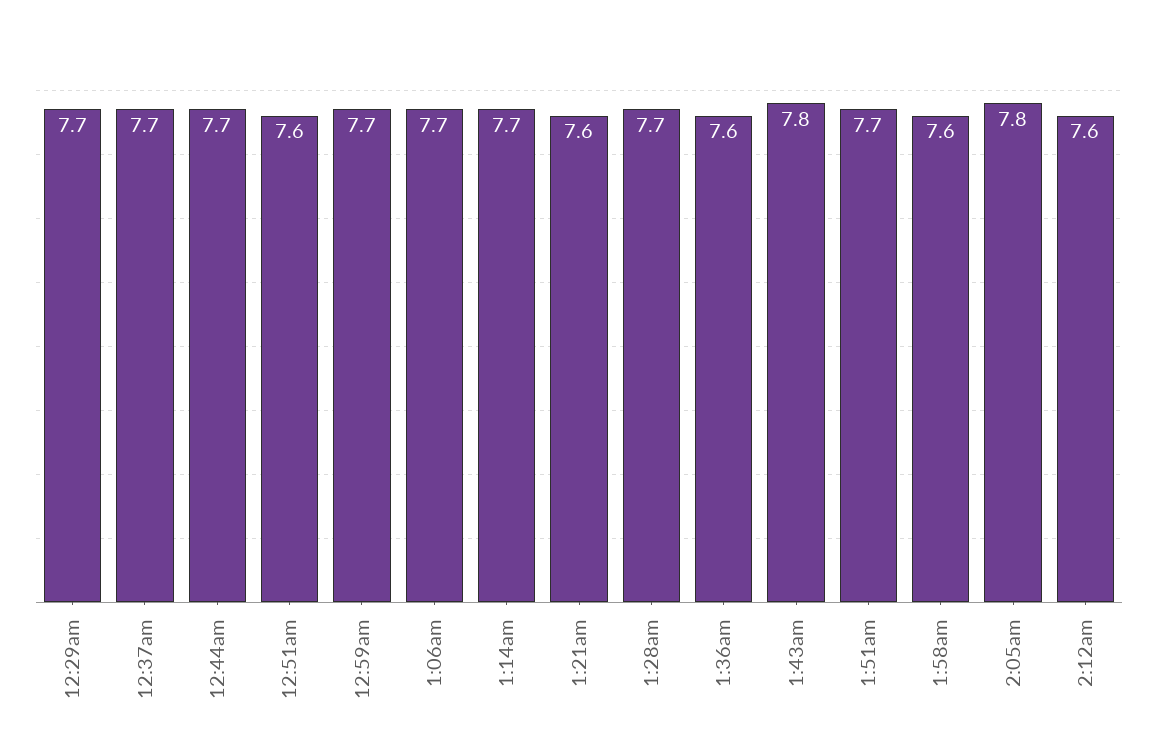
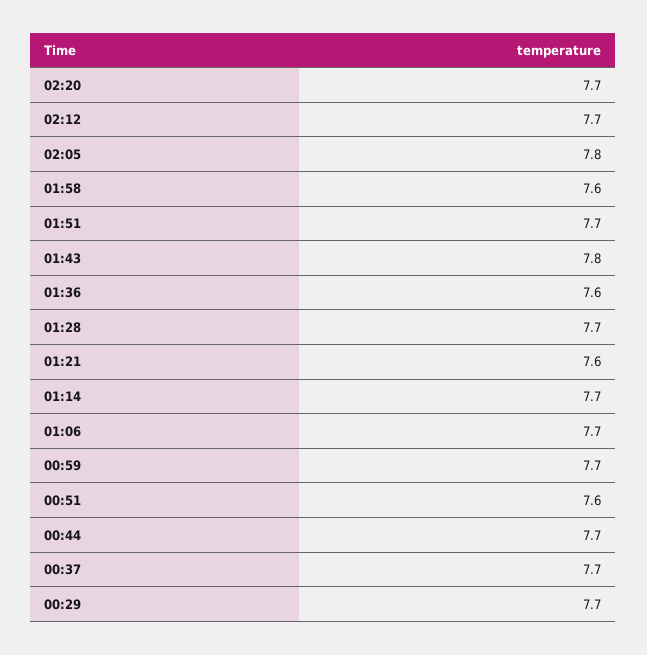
2:12am: 7.6 -> 7.7
02:20: none -> 7.7

